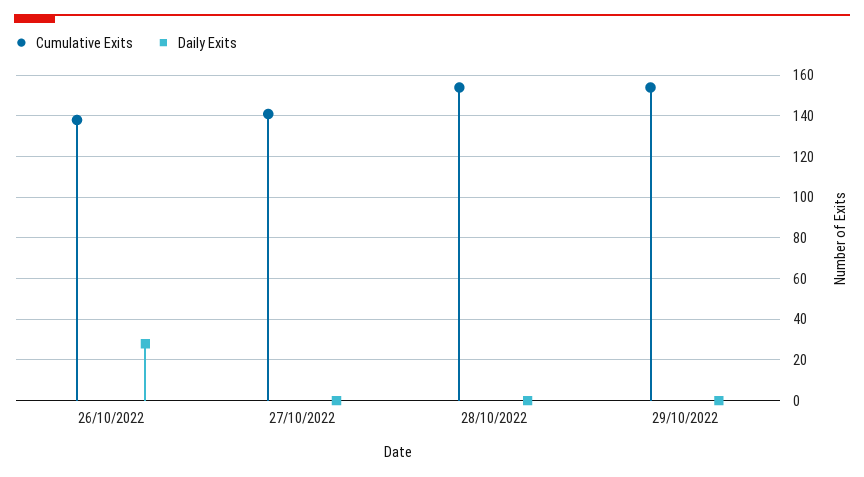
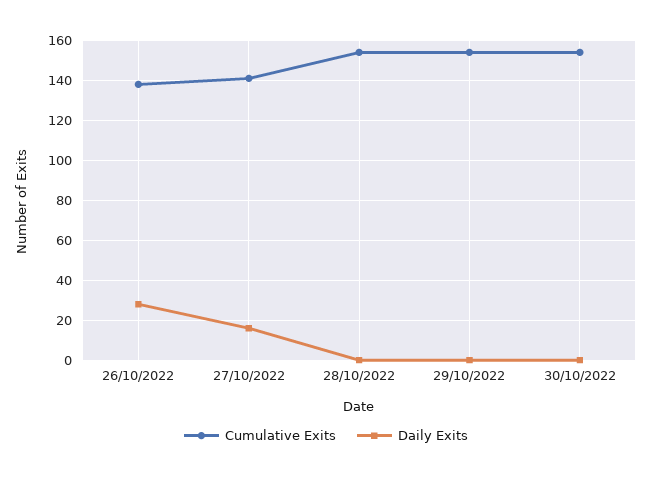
Daily Exits, 27/10/2022: 0 -> 15
Cumulative Exits, 30/10/2022: none -> 155
Daily Exits, 30/10/2022: none -> 0

